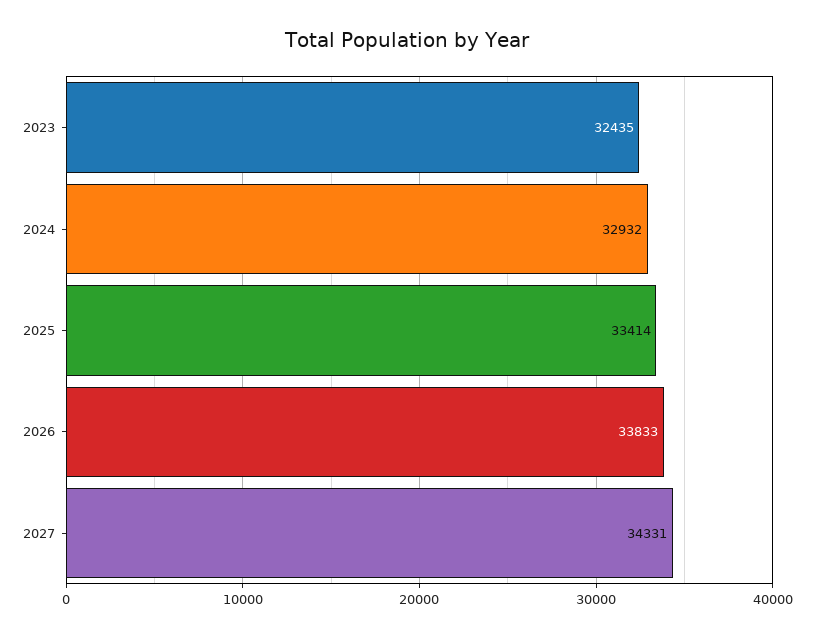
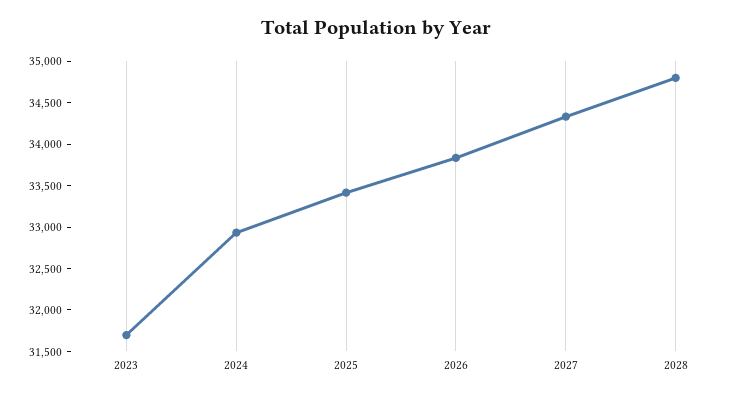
2023: 32435 -> 31700
2028: none -> 34800

